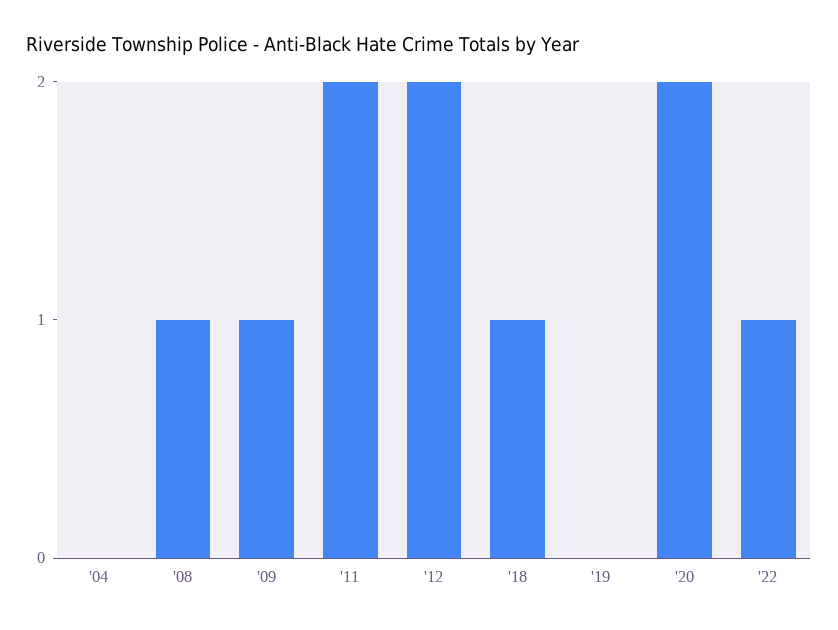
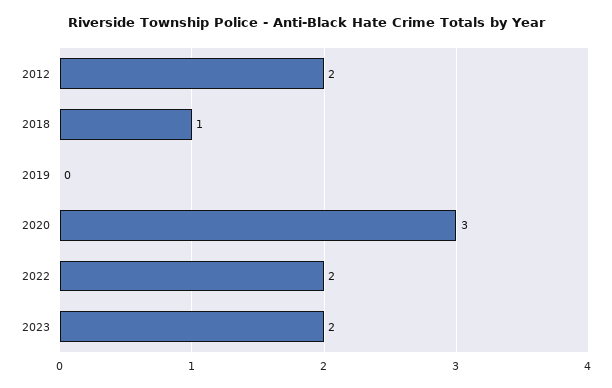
'04: 0 -> none
'08: 1 -> none
'09: 1 -> none
'11: 2 -> none
'20: 2 -> 3
'22: 1 -> 2
2023: none -> 2

